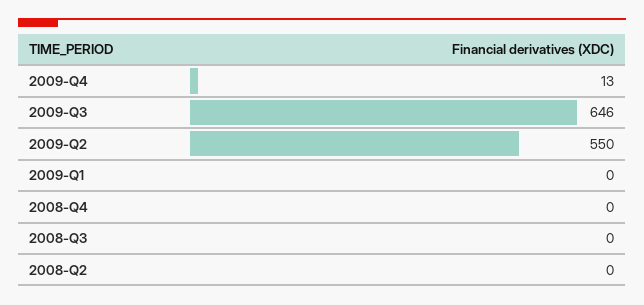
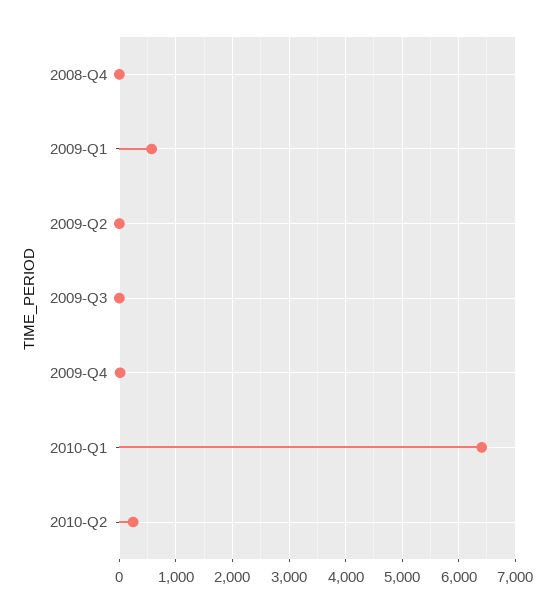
2009-Q3: 646 -> 0
2009-Q2: 550 -> 0
2009-Q1: 0 -> 600
2008-Q3: 0 -> none
2008-Q2: 0 -> none
2010-Q1: none -> 6400
2010-Q2: none -> 200

